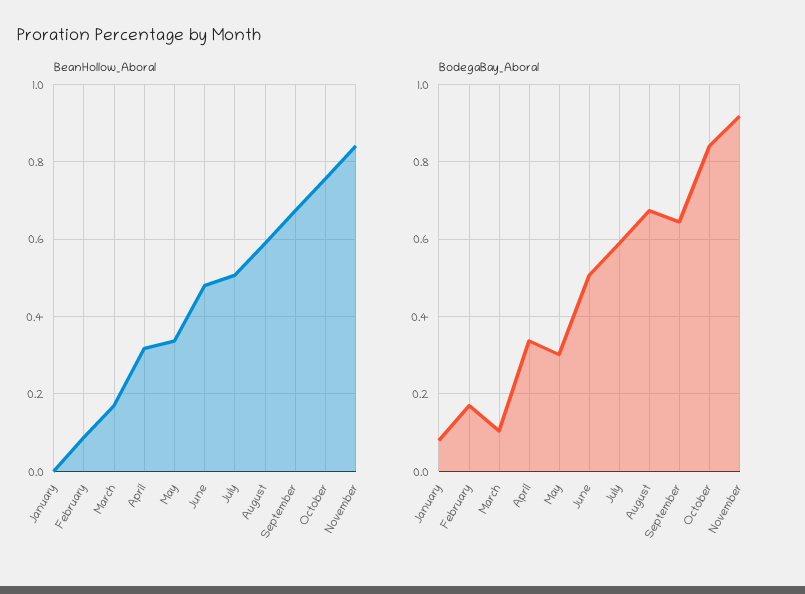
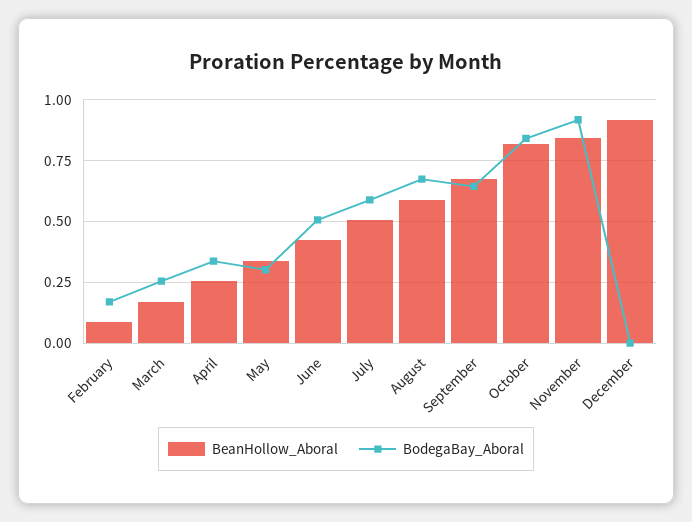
BeanHollow_Aboral, January: 0 -> none
BeanHollow_Aboral, April: 0.32 -> 0.25
BeanHollow_Aboral, June: 0.48 -> 0.425
BeanHollow_Aboral, October: 0.76 -> 0.825
BodegaBay_Aboral, January: 0.08 -> none
BodegaBay_Aboral, March: 0.1 -> 0.25
BeanHollow_Aboral, December: none -> 0.925
BodegaBay_Aboral, December: none -> 0

